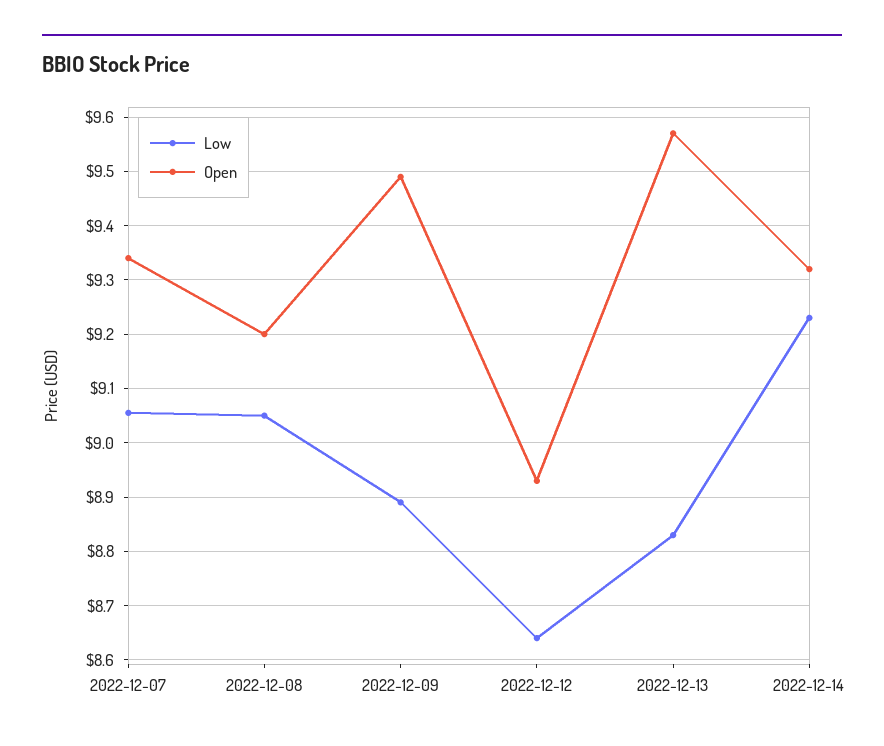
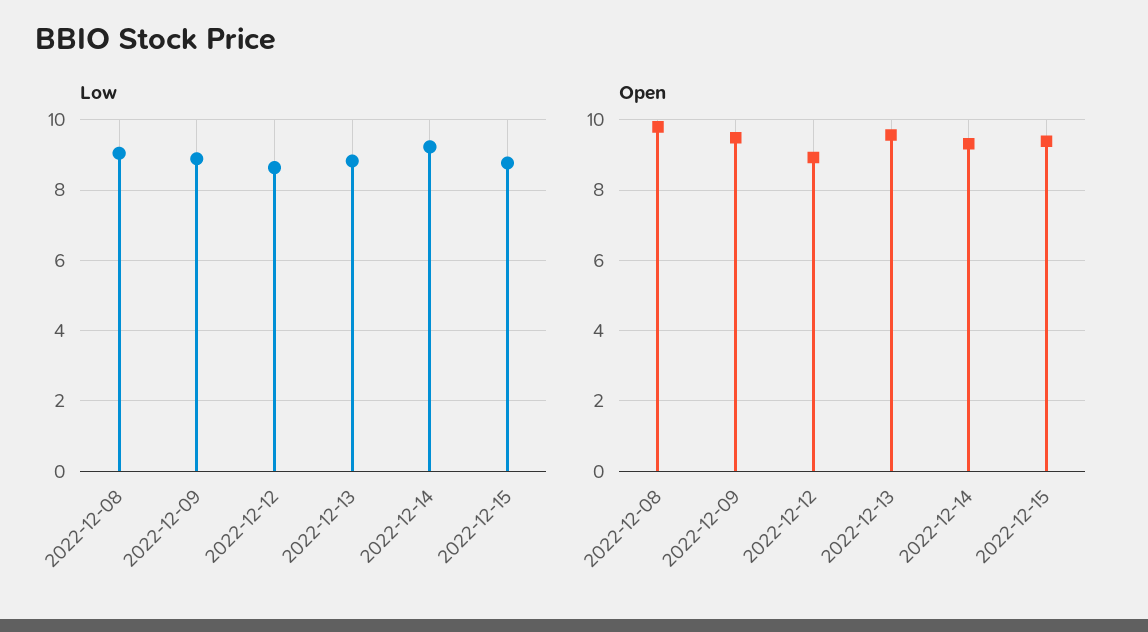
Low, 2022-12-07: 9.06 -> none
Open, 2022-12-07: 9.34 -> none
Open, 2022-12-08: 9.2 -> 9.8
Low, 2022-12-15: none -> 8.8
Open, 2022-12-15: none -> 9.4

